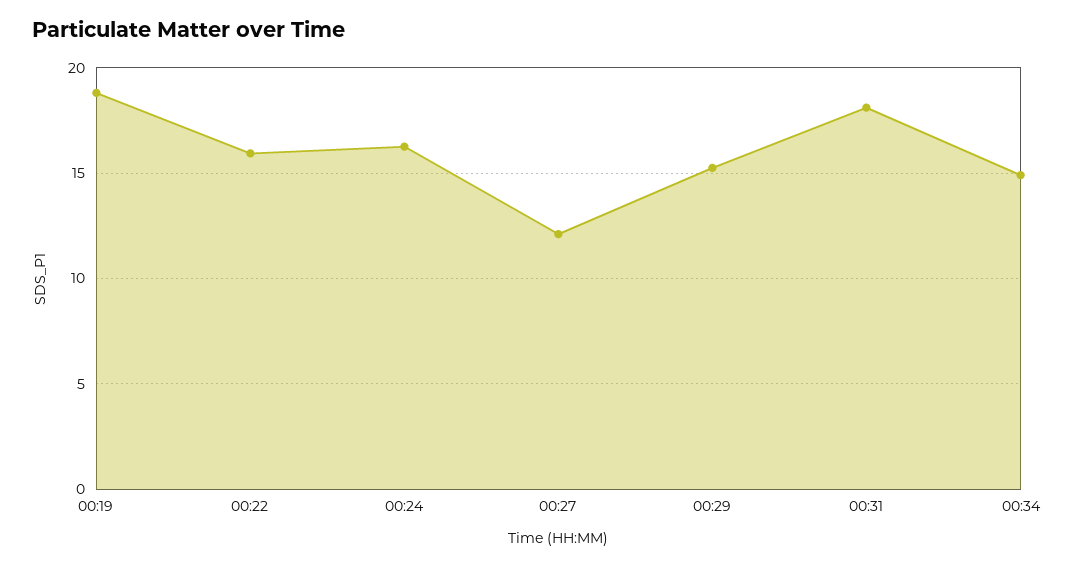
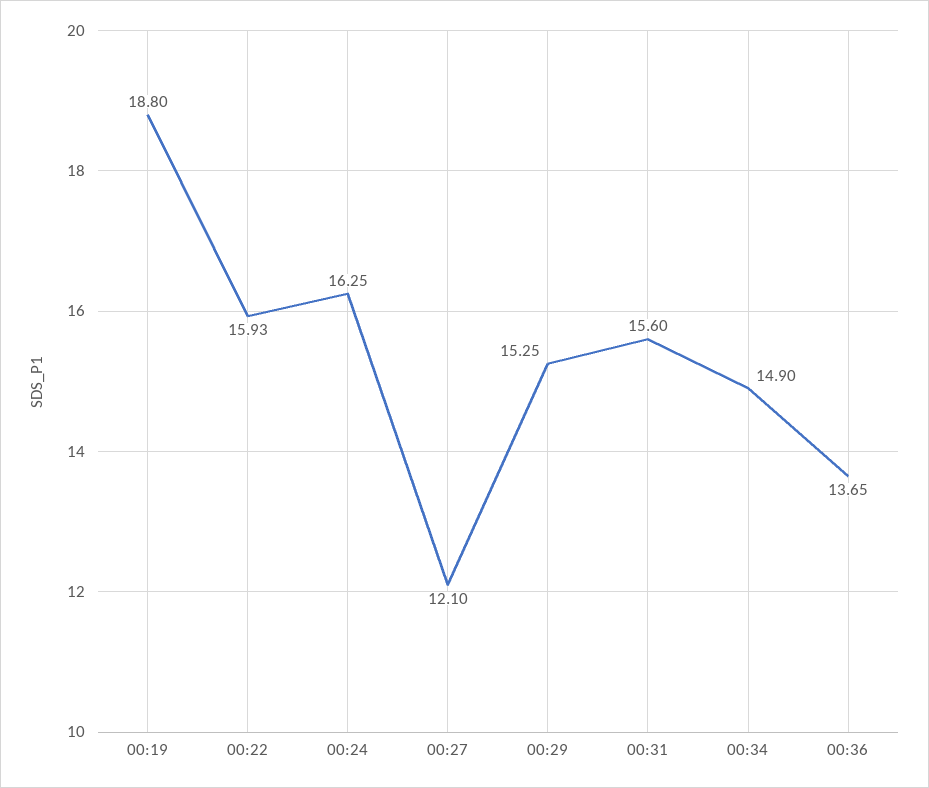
00:31: 18 -> 15.6
00:36: none -> 13.65

